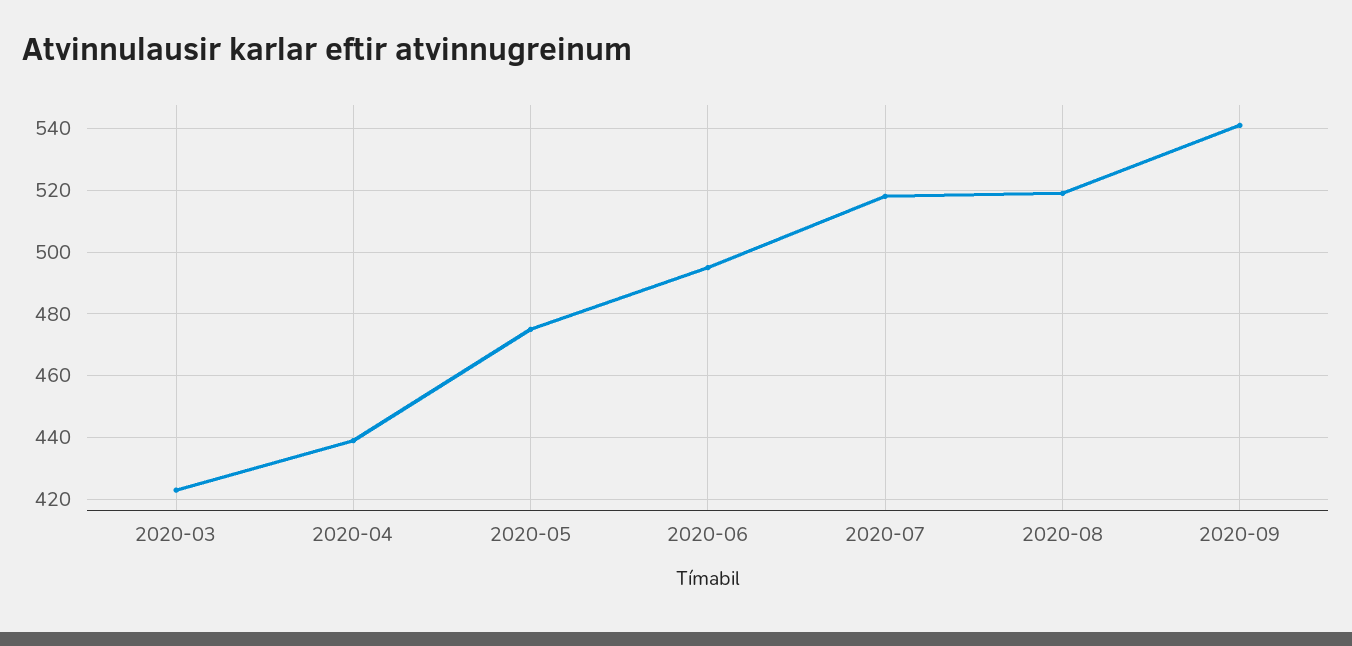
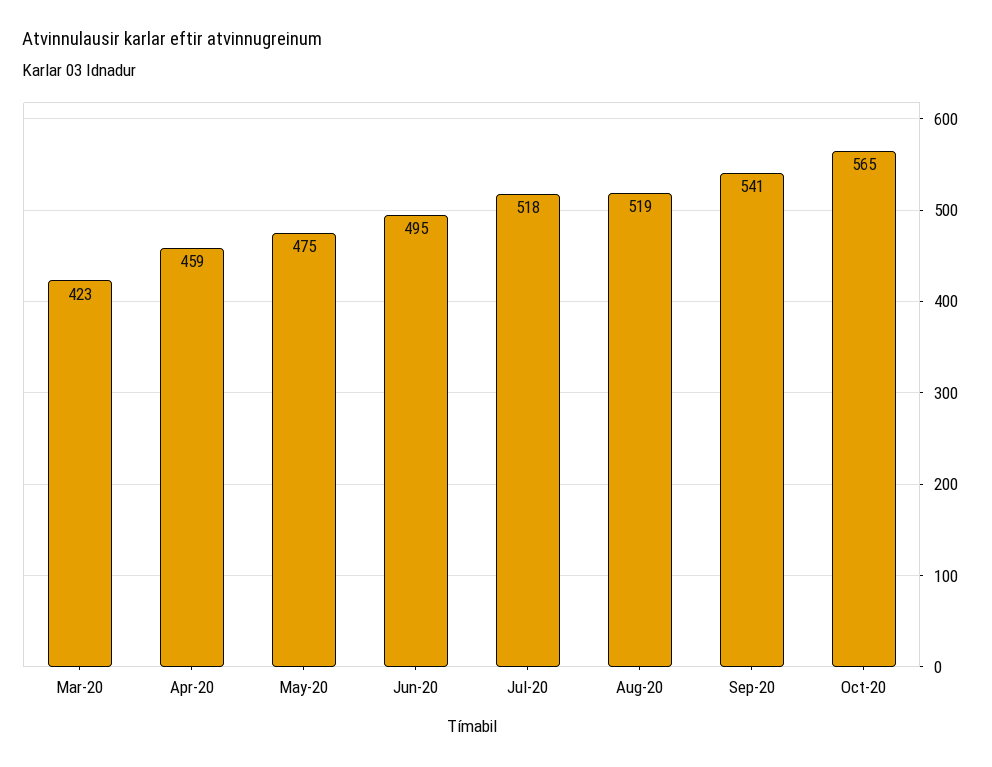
2020-04: 440 -> 459
Oct-20: none -> 565

